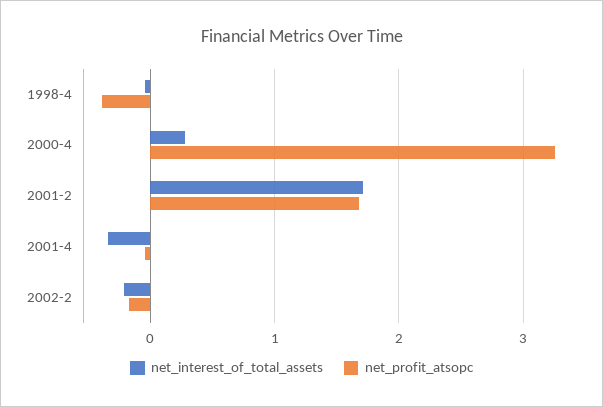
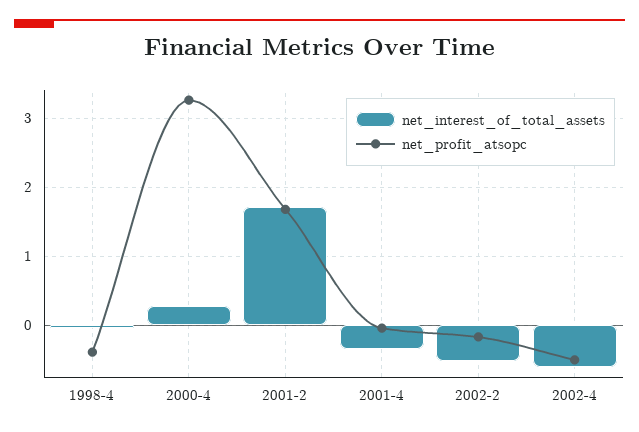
net_interest_of_total_assets, 2002-2: -0.2 -> -0.5
net_interest_of_total_assets, 2002-4: none -> -0.6
net_profit_atsopc, 2002-4: none -> -0.5

